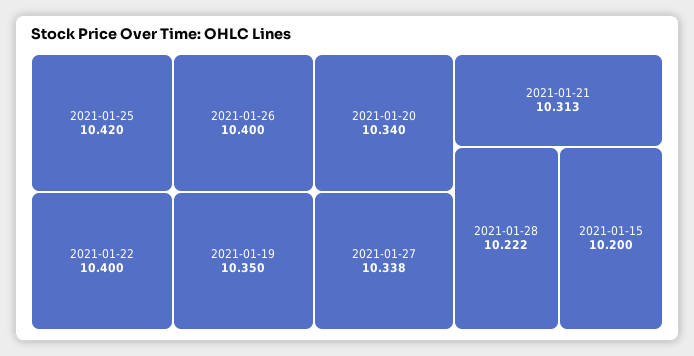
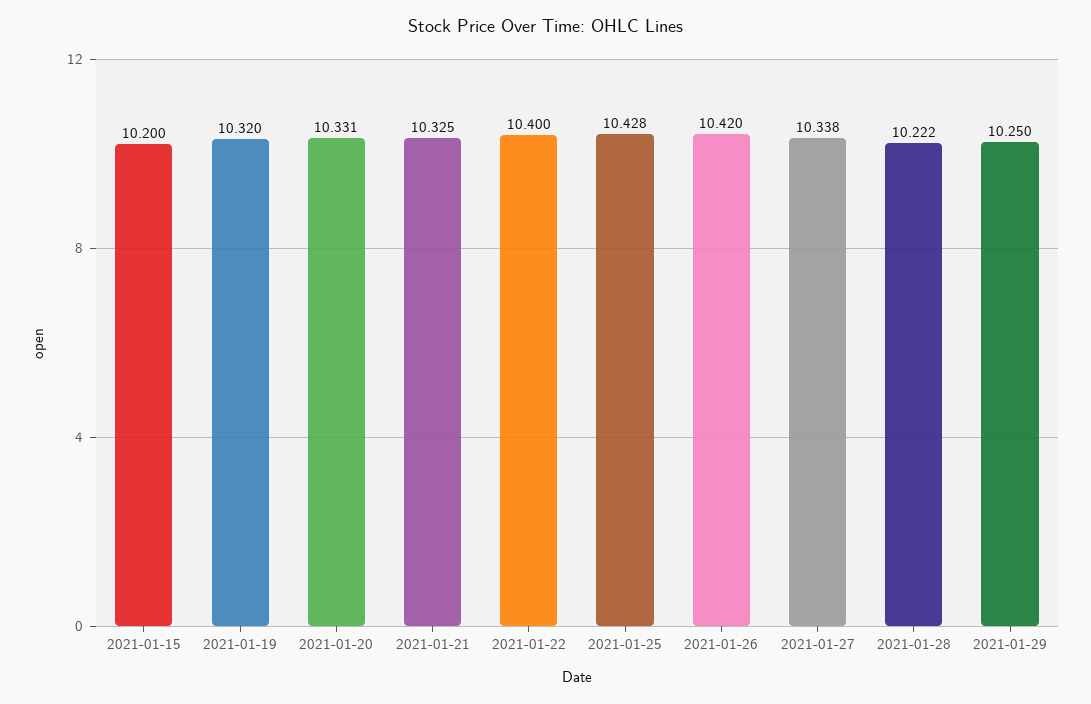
2021-01-25: 10.42 -> 10.428
2021-01-26: 10.4 -> 10.42
2021-01-19: 10.35 -> 10.32
2021-01-20: 10.34 -> 10.331
2021-01-21: 10.313 -> 10.325
2021-01-29: none -> 10.25

